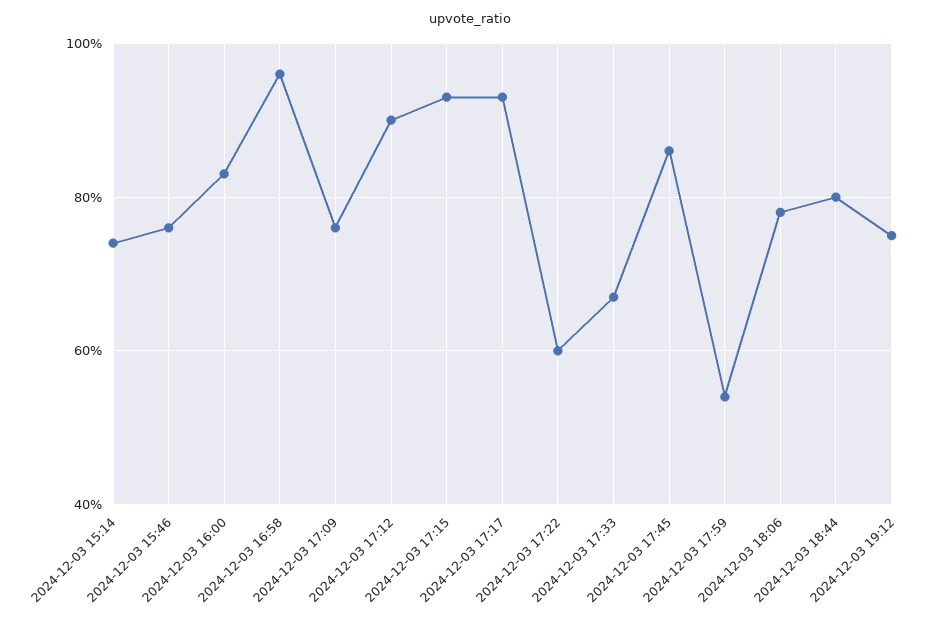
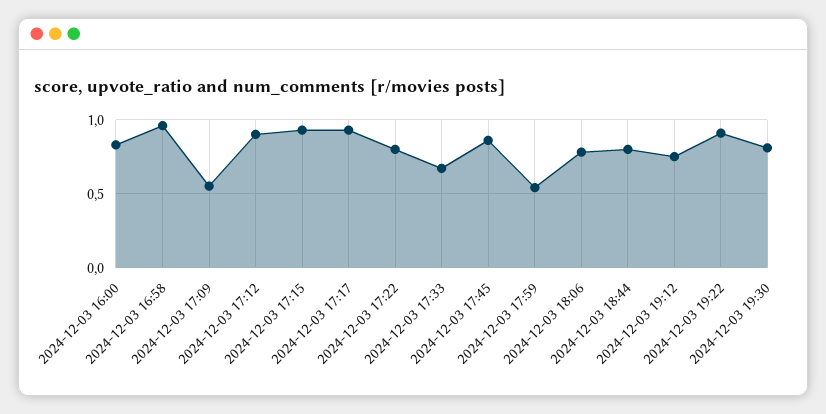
2024-12-03 15:14: 0.75 -> none
2024-12-03 15:46: 0.75 -> none
2024-12-03 17:09: 0.75 -> 0.55
2024-12-03 17:22: 0.6 -> 0.8
2024-12-03 19:22: none -> 0.9
2024-12-03 19:30: none -> 0.8

